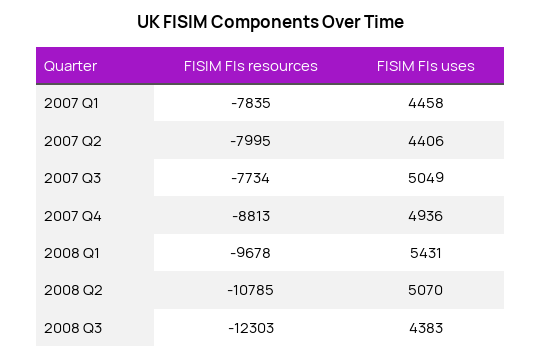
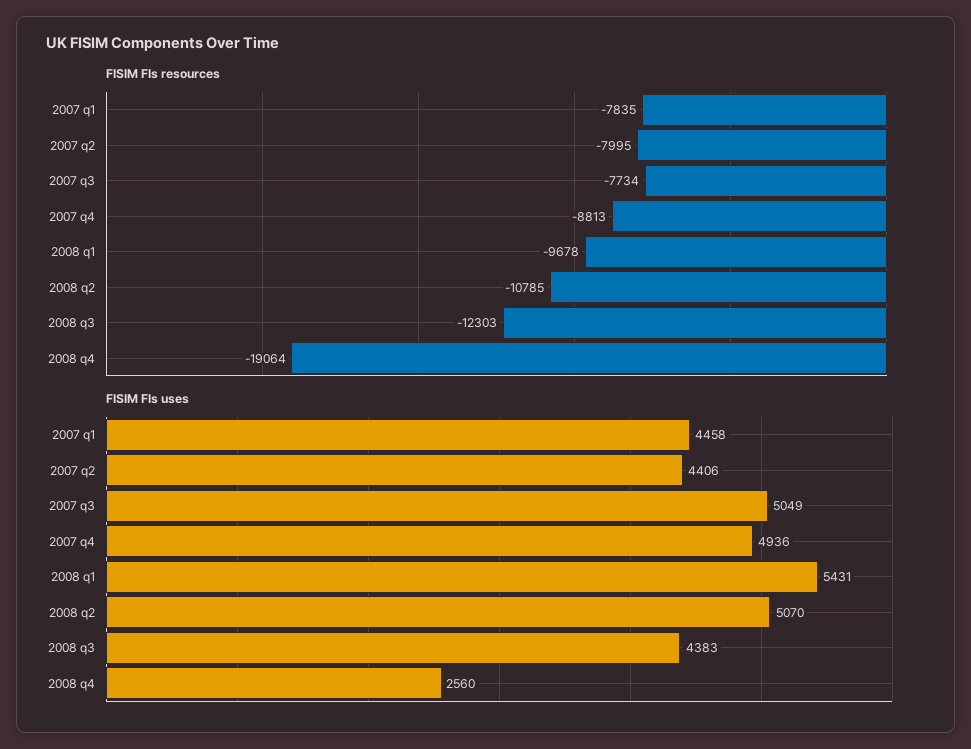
FISIM FIs resources, 2008 q4: none -> -19064
FISIM FIs uses, 2008 q4: none -> 2560

